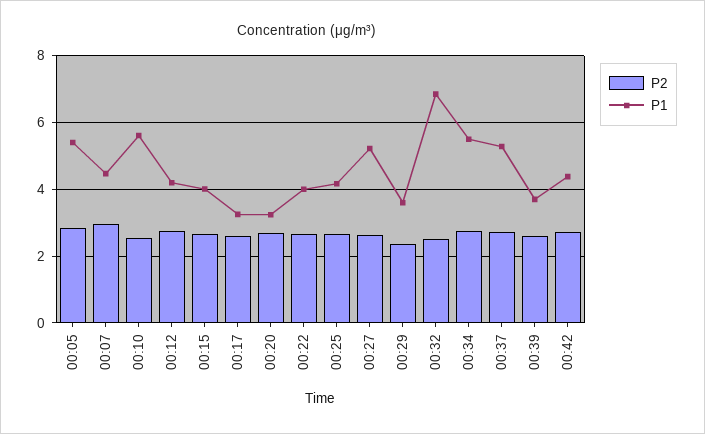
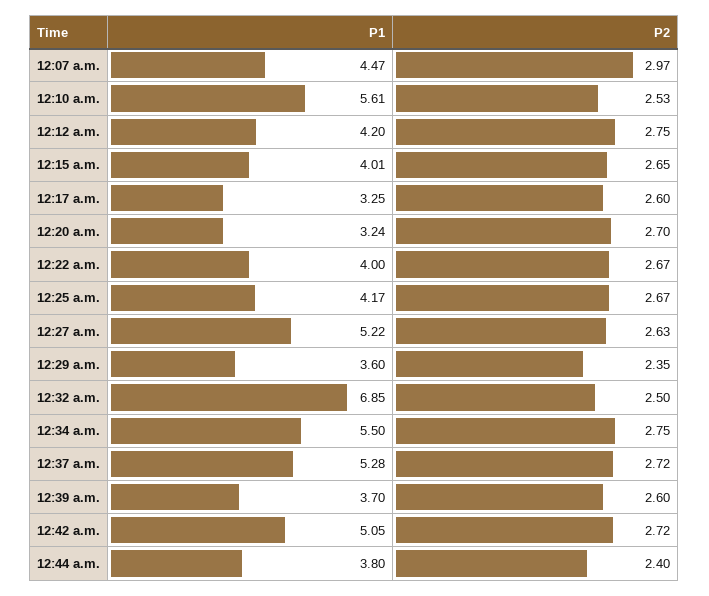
P2, 00:05: 2.8 -> none
P1, 00:05: 5.4 -> none
P1, 00:42: 4.4 -> 5.05
P1, 12:44 a.m.: none -> 3.8
P2, 12:44 a.m.: none -> 2.4

